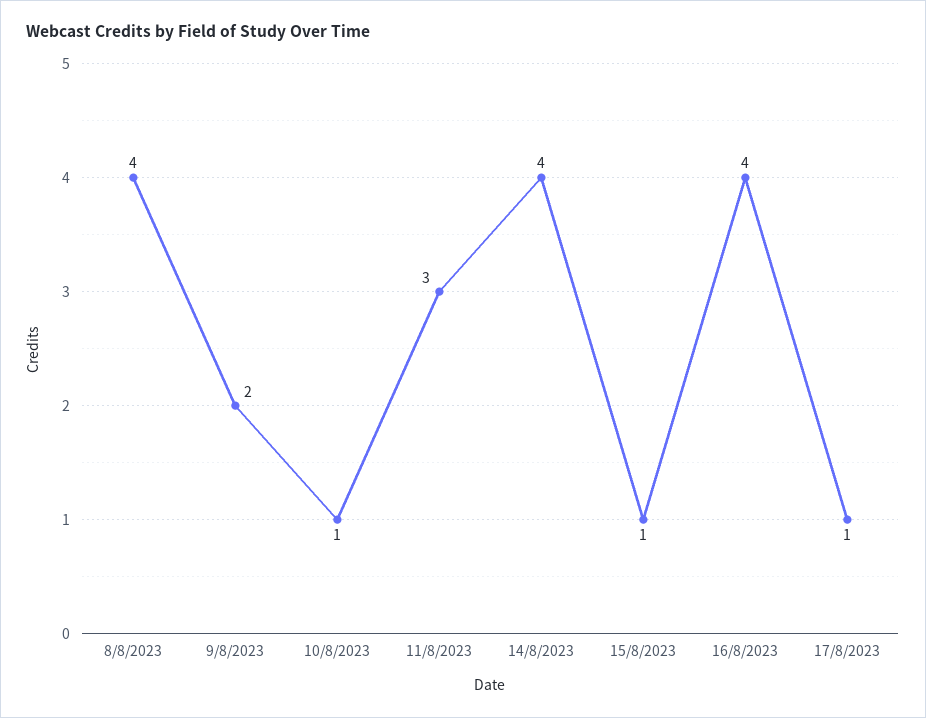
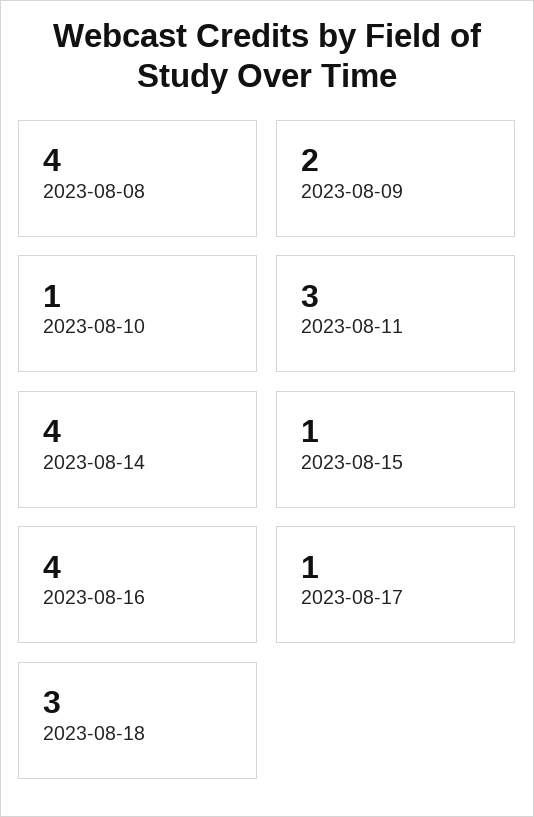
2023-08-18: none -> 3

